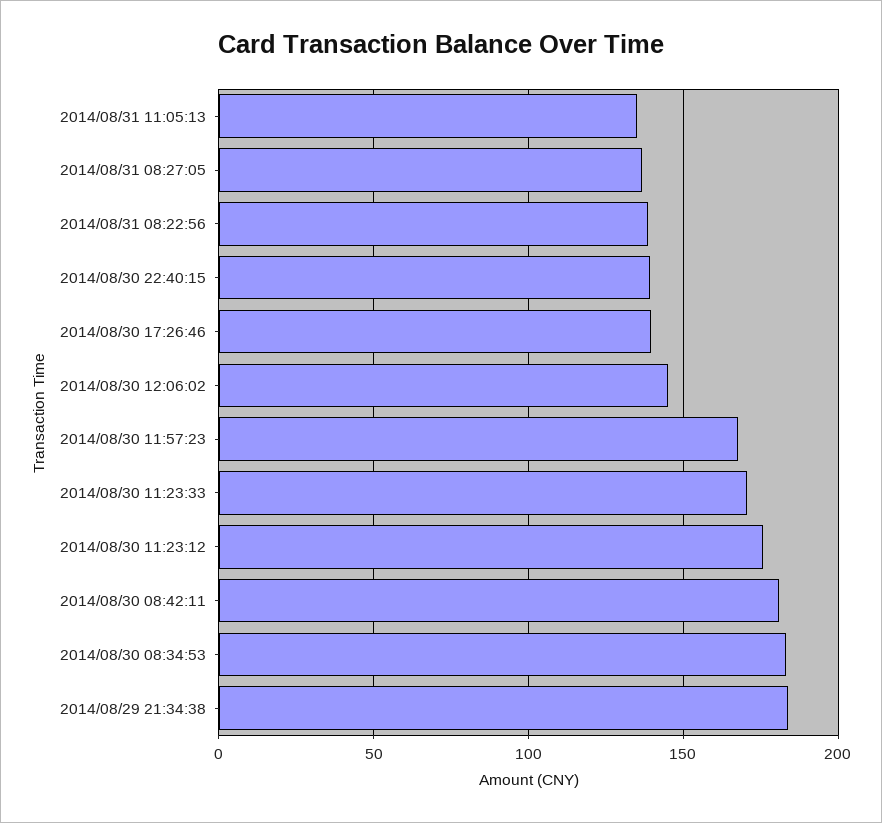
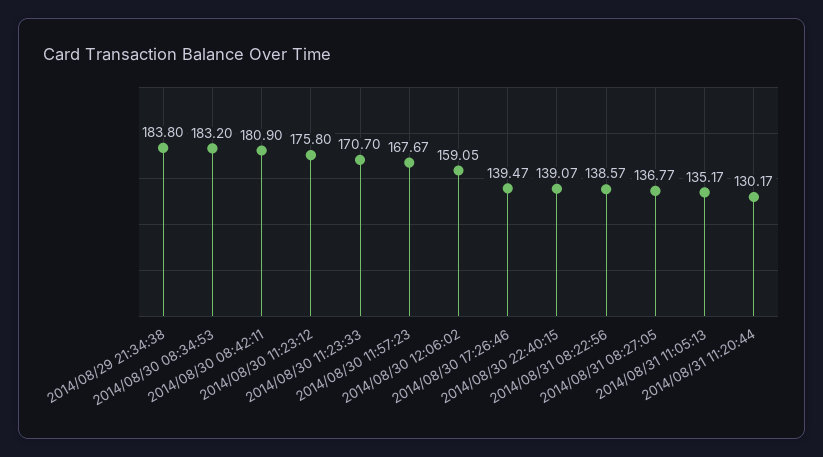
2014/08/30 12:06:02: 145 -> 159.05
2014/08/31 11:20:44: none -> 130.17

